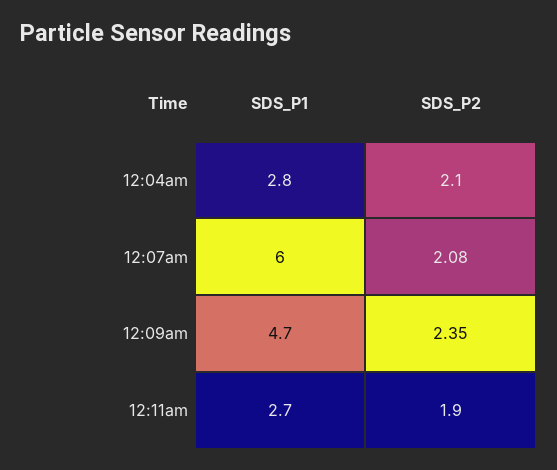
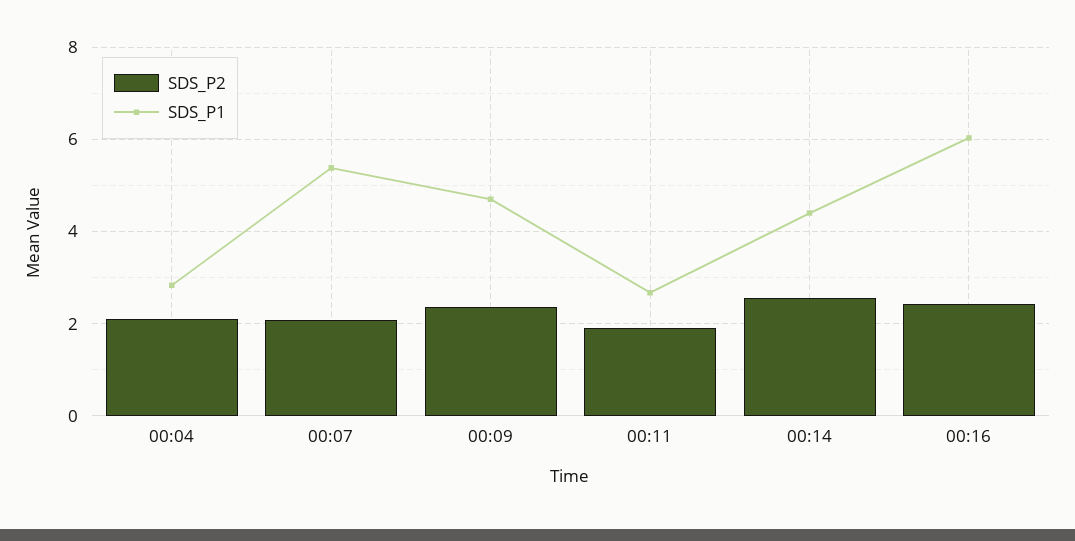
SDS_P1, 12:07am: 6 -> 5.4
SDS_P2, 00:14: none -> 2.6
SDS_P1, 00:14: none -> 4.4
SDS_P2, 00:16: none -> 2.4
SDS_P1, 00:16: none -> 6

